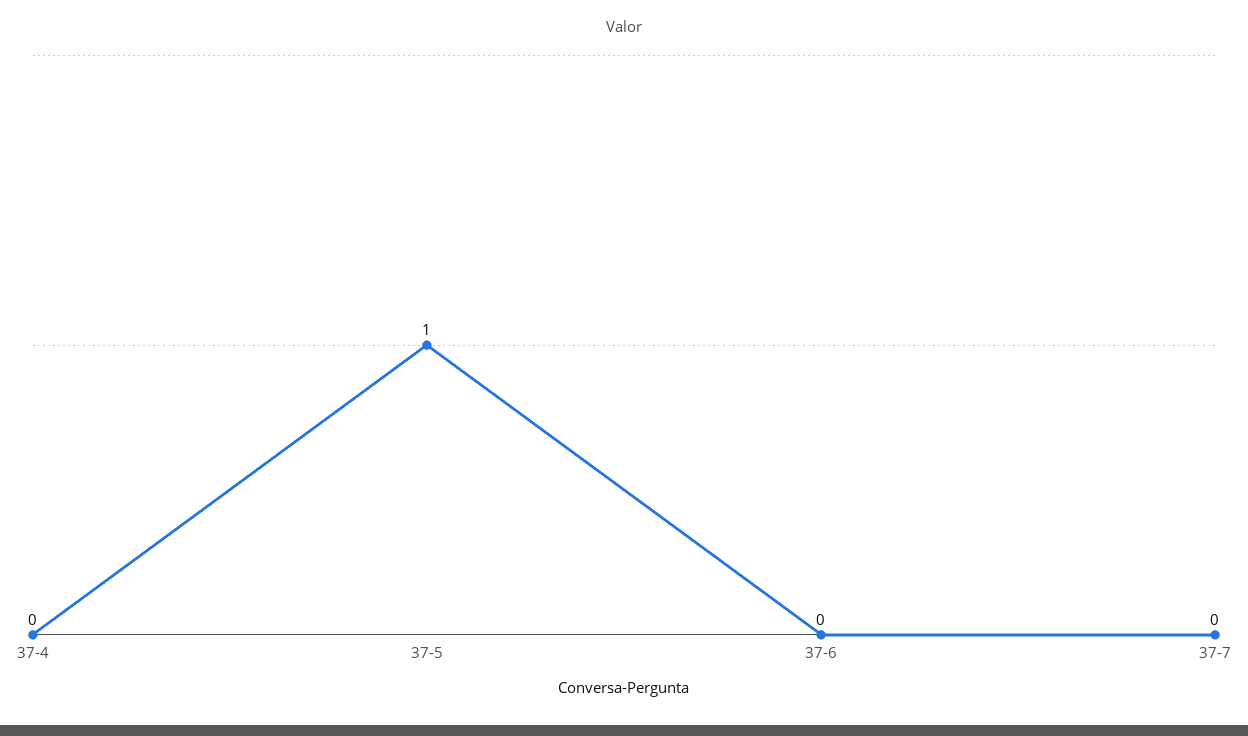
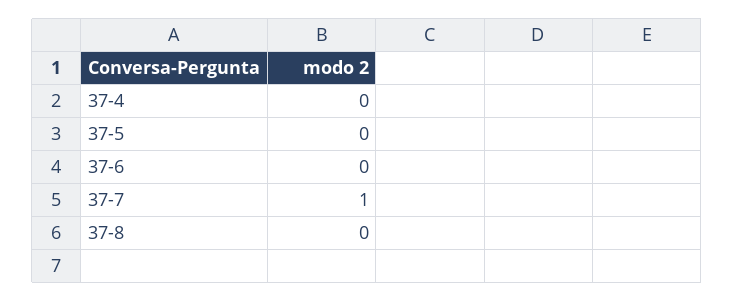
37-5: 1 -> 0
37-7: 0 -> 1
37-8: none -> 0

